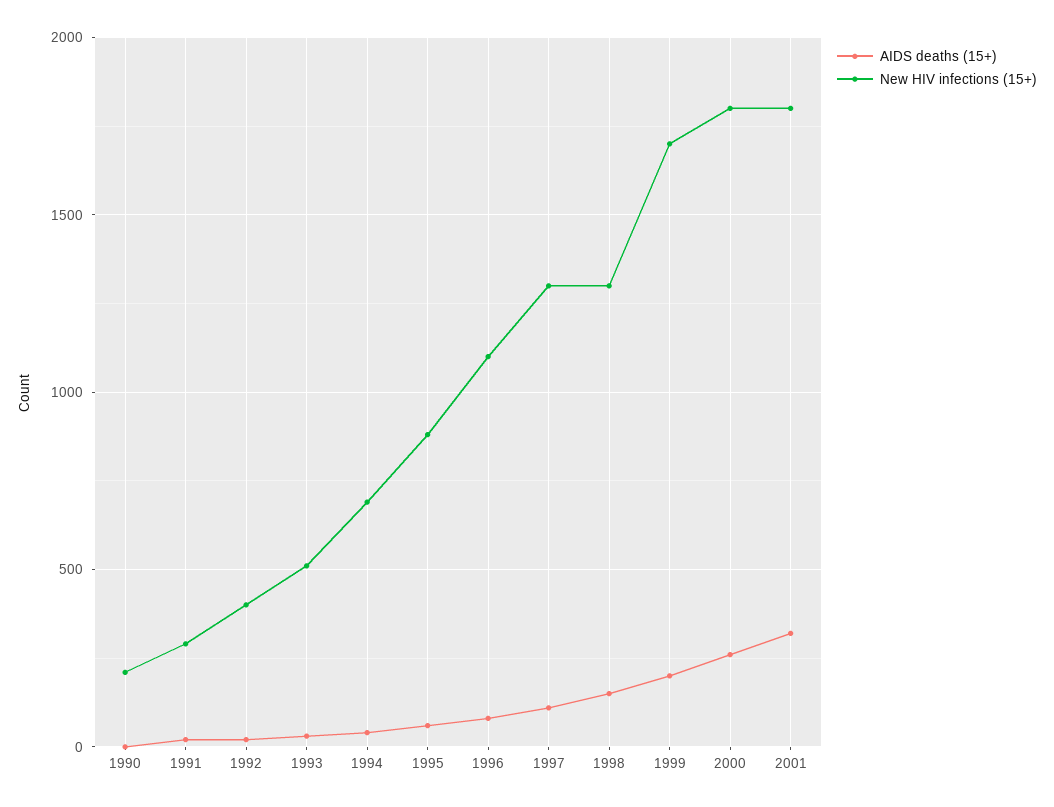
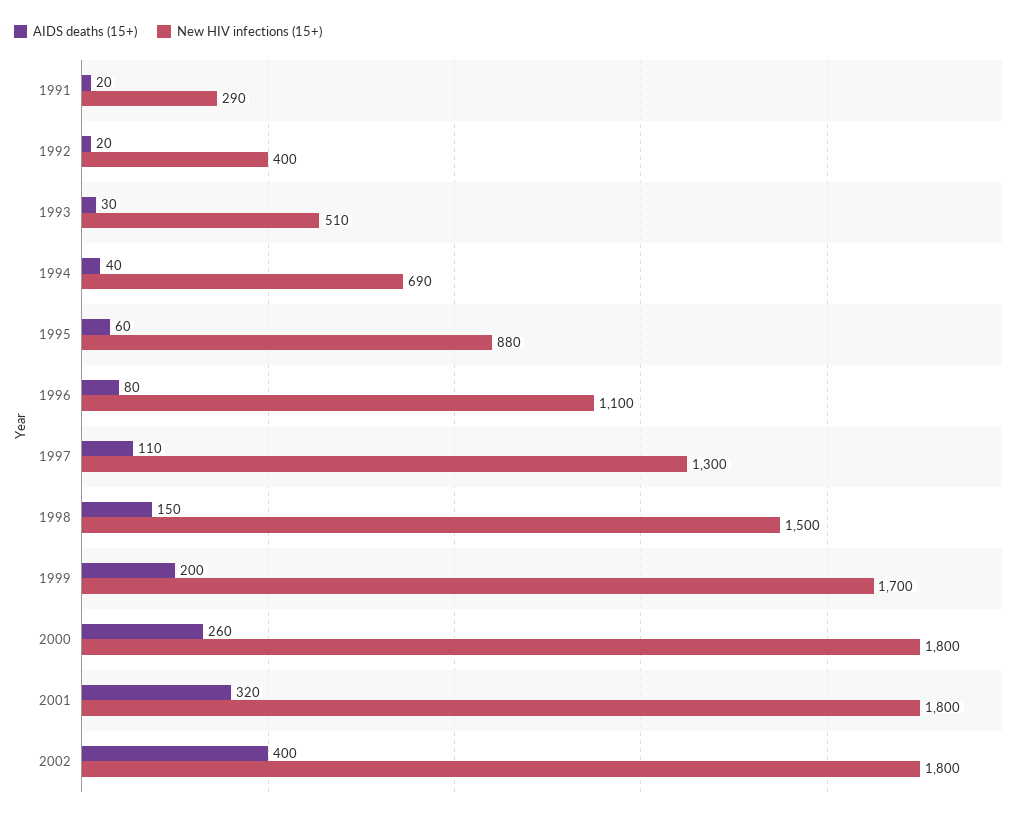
AIDS deaths (15+), 1990: 0 -> none
New HIV infections (15+), 1990: 200 -> none
New HIV infections (15+), 1998: 1300 -> 1500
AIDS deaths (15+), 2002: none -> 400
New HIV infections (15+), 2002: none -> 1800

